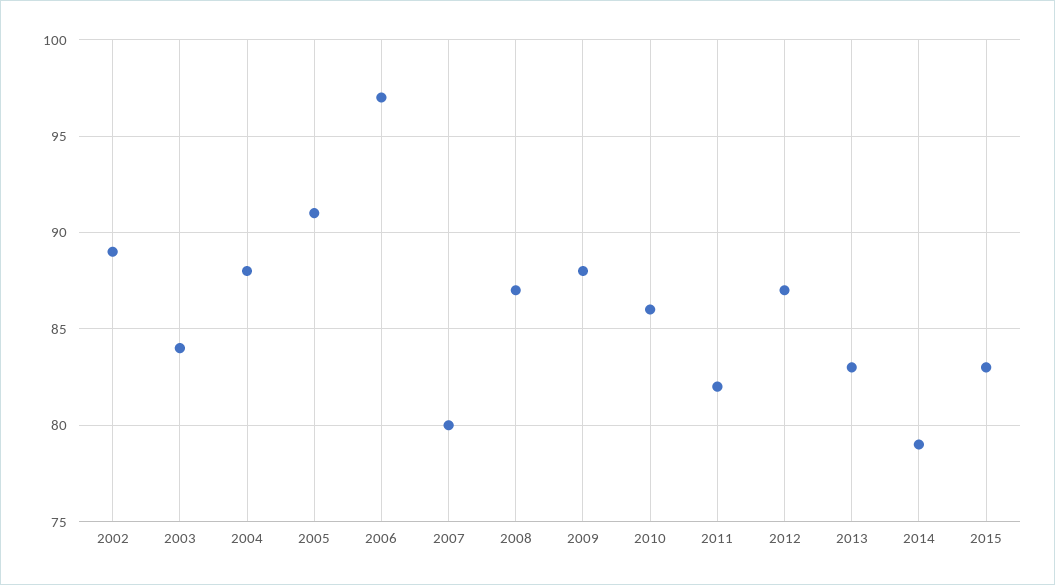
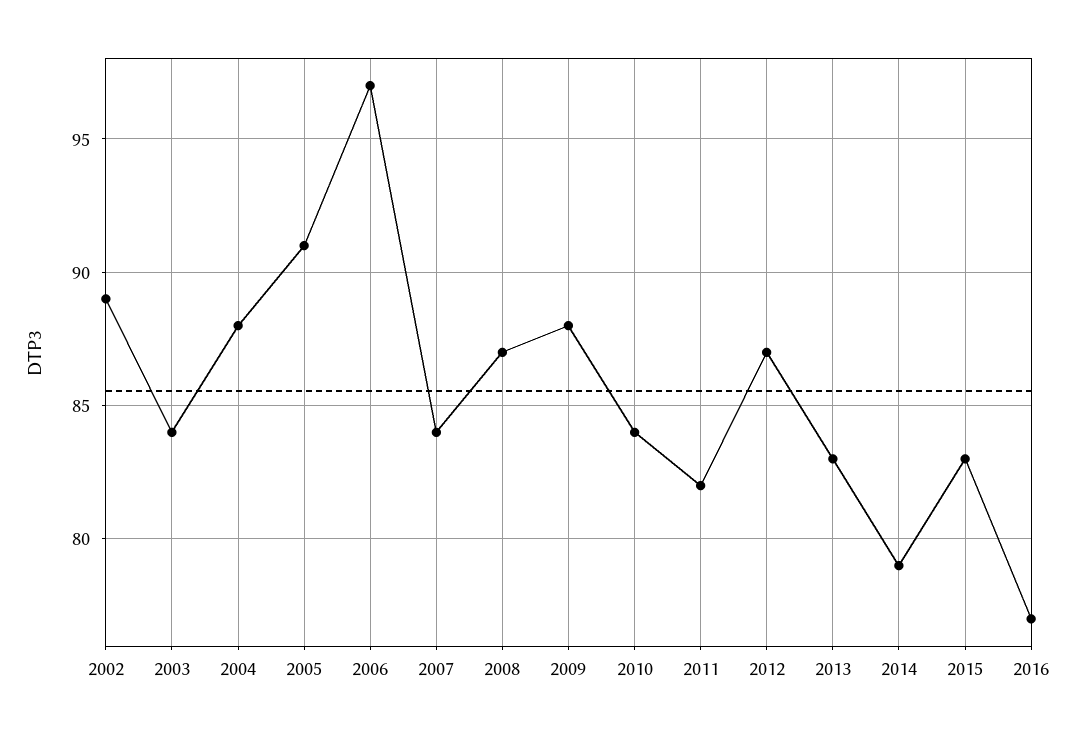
2007: 80 -> 84
2010: 86 -> 84
2016: none -> 77

